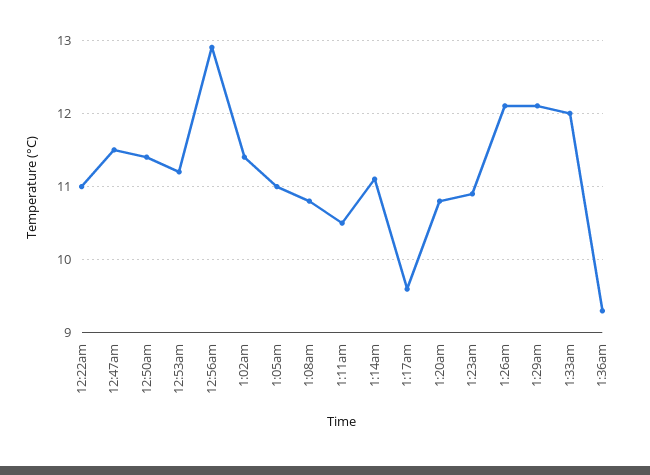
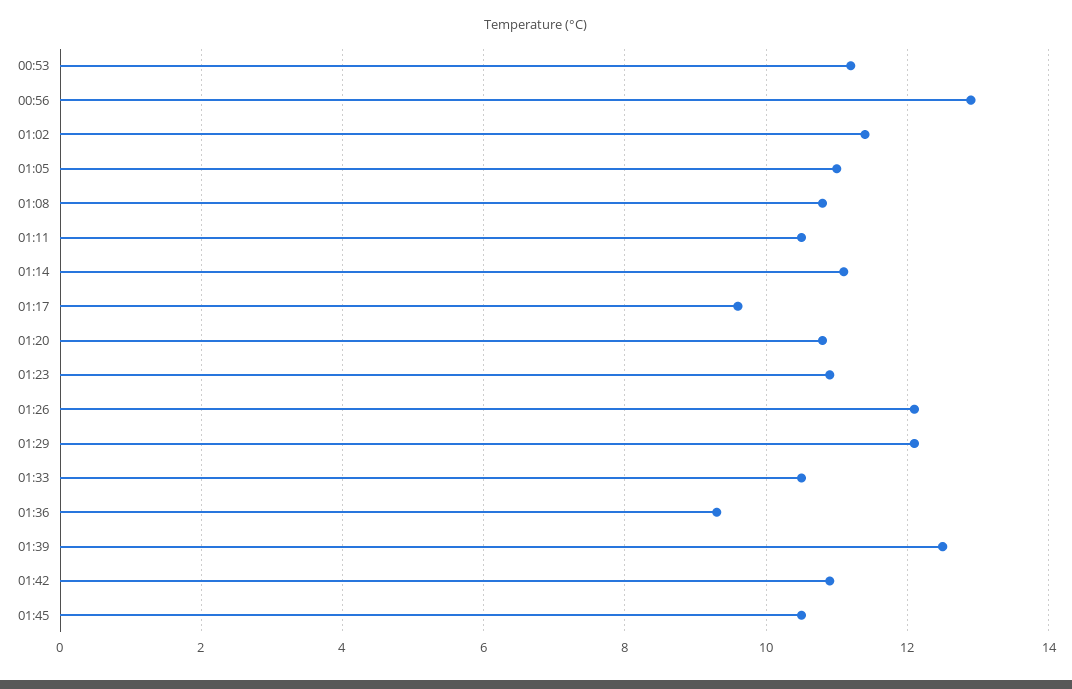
12:22am: 11 -> none
12:47am: 11.5 -> none
12:50am: 11.4 -> none
1:33am: 12 -> 10.5
01:39: none -> 12.5
01:42: none -> 11
01:45: none -> 10.5

